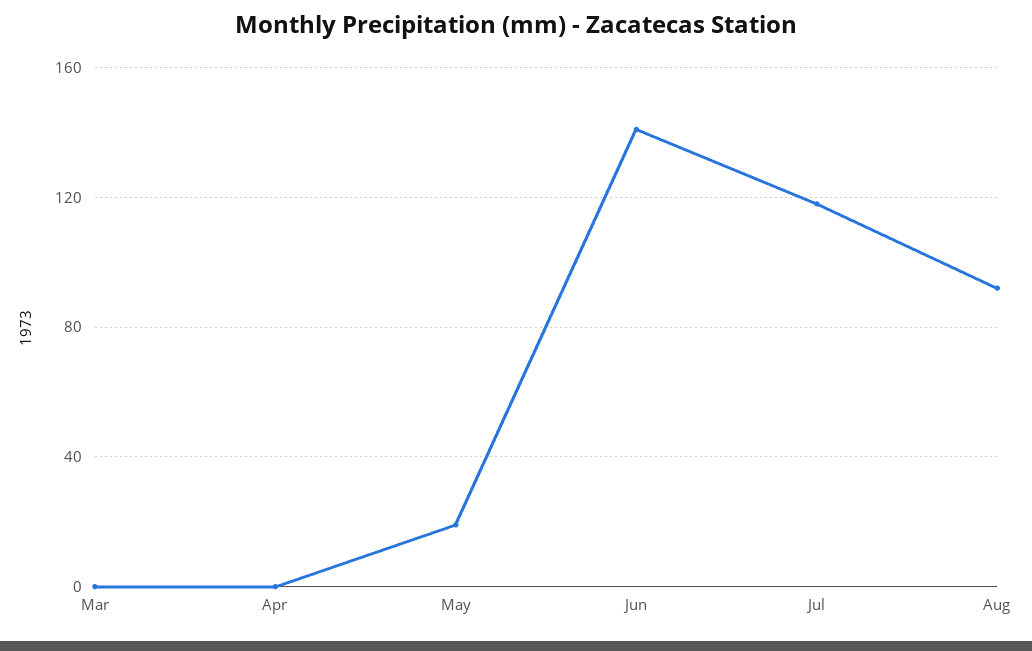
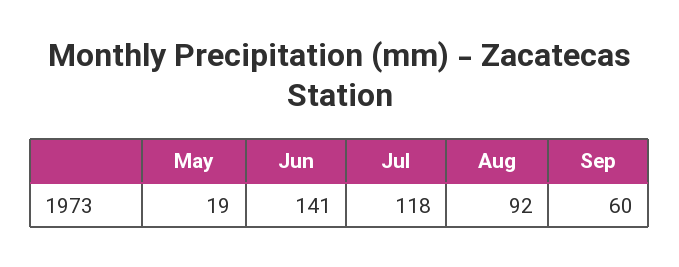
Mar: 0 -> none
Apr: 0 -> none
Sep: none -> 60

